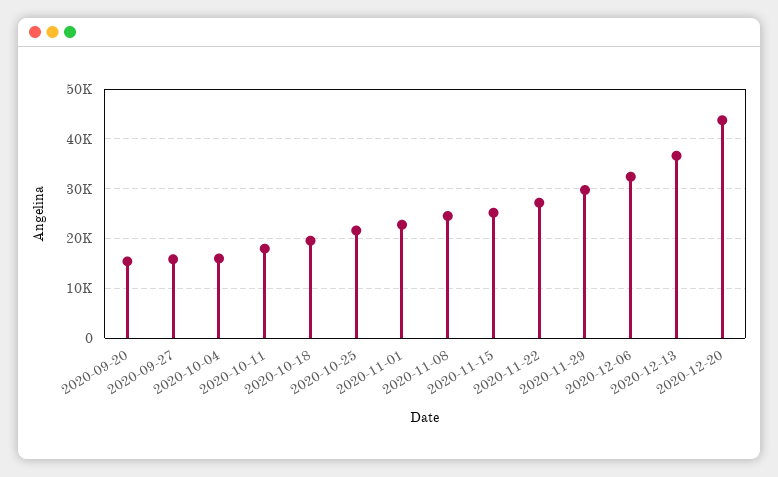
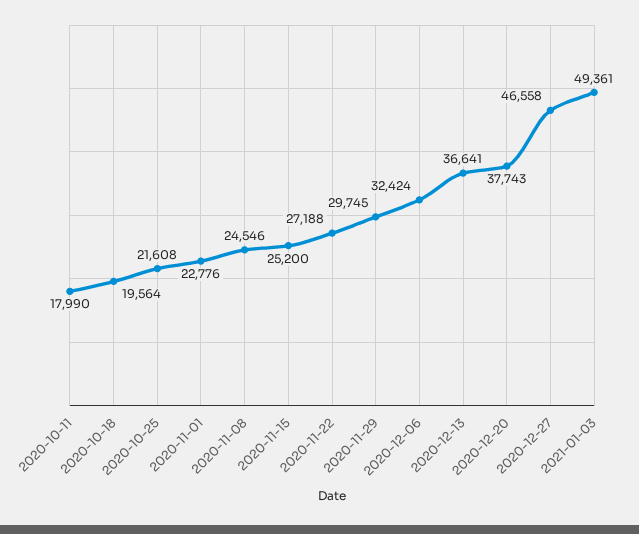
2020-09-20: 16000 -> none
2020-09-27: 16000 -> none
2020-10-04: 16000 -> none
2020-12-20: 44000 -> 37743
2020-12-27: none -> 46558
2021-01-03: none -> 49361

